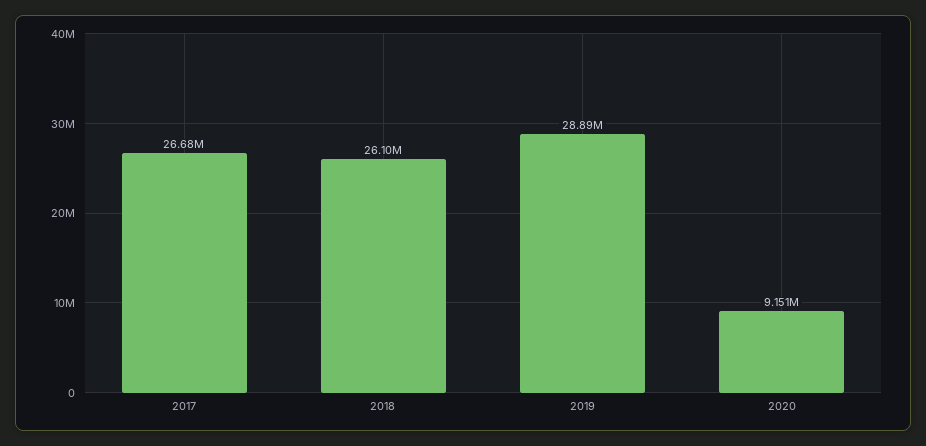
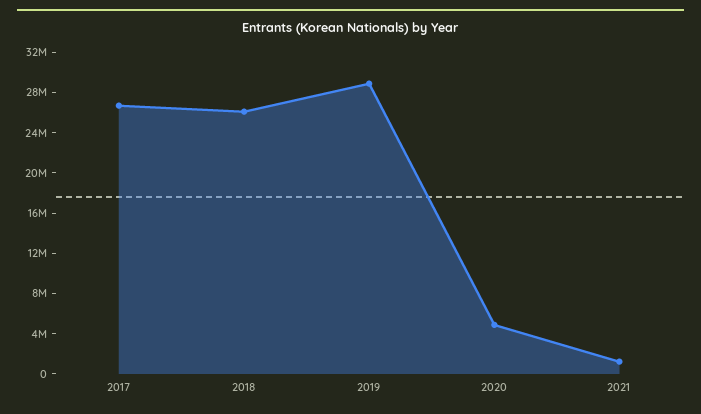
2020: 9151000 -> 5000000
2021: none -> 1000000

